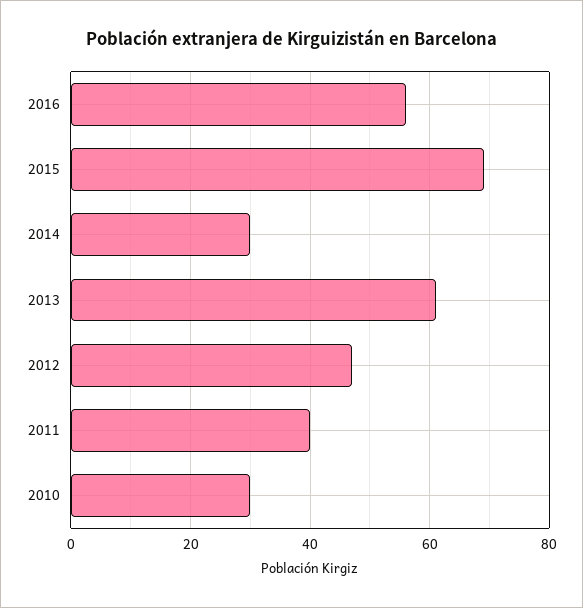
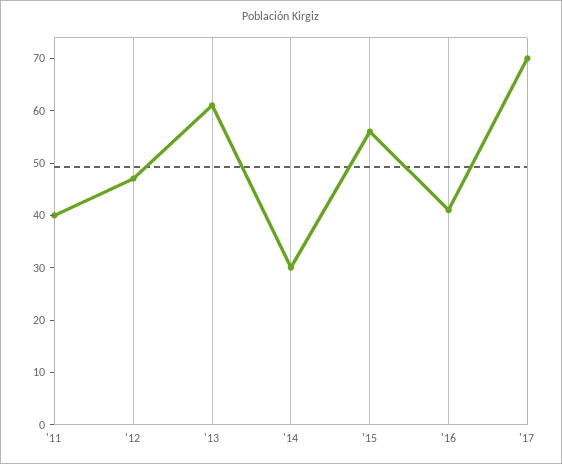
2016: 55 -> 40
2015: 70 -> 55
2010: 30 -> none
'17: none -> 70

